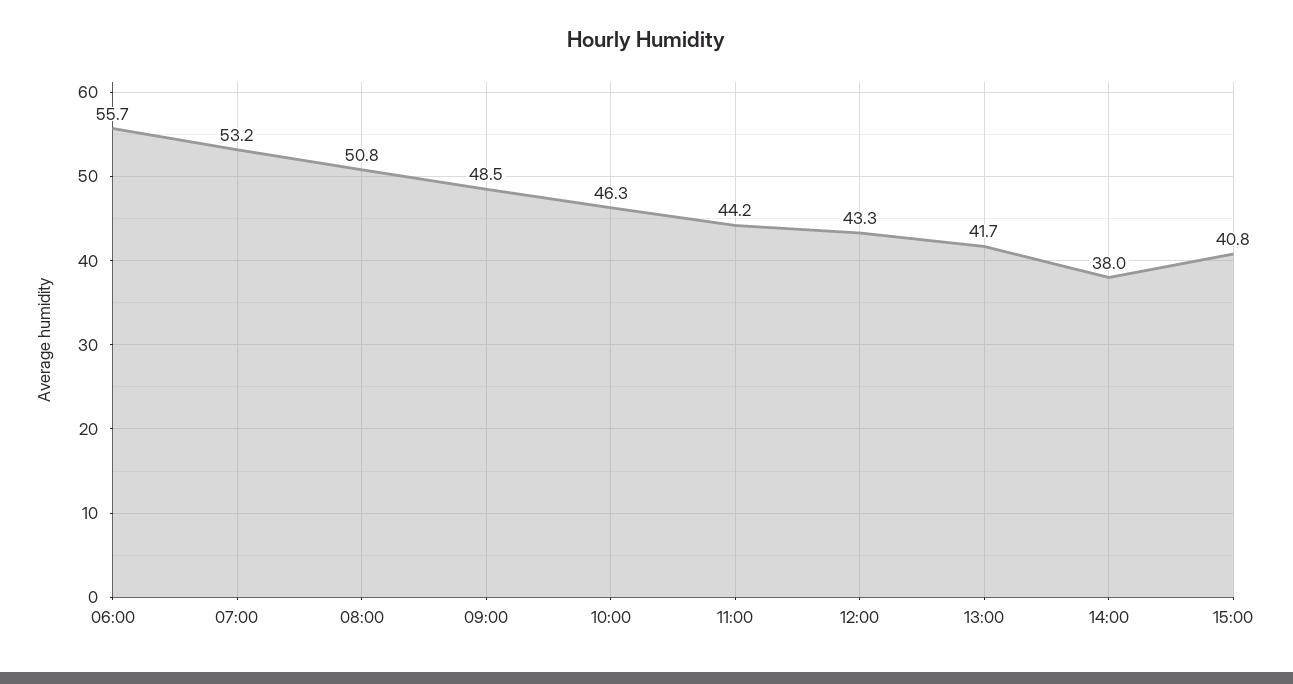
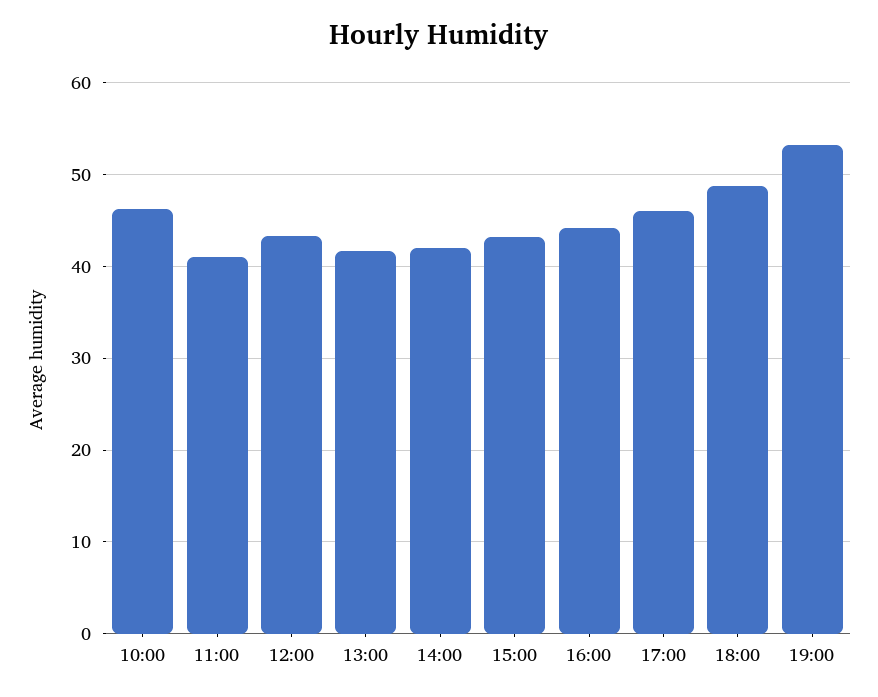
06:00: 55.7 -> none
07:00: 53.2 -> none
08:00: 50.8 -> none
09:00: 48.5 -> none
11:00: 44.2 -> 41
14:00: 38 -> 42
15:00: 40.8 -> 43
16:00: none -> 44
17:00: none -> 46
18:00: none -> 49
19:00: none -> 53

